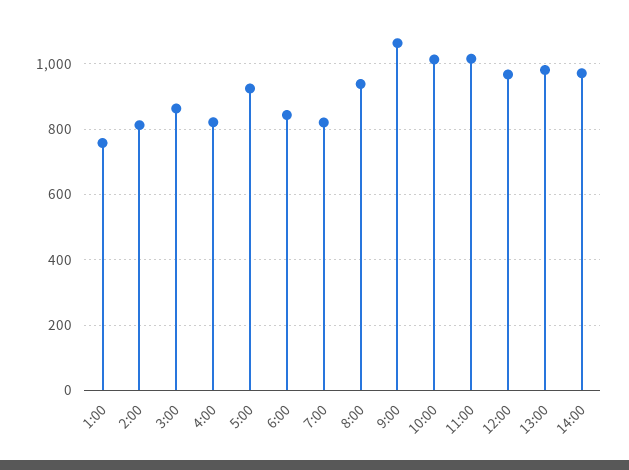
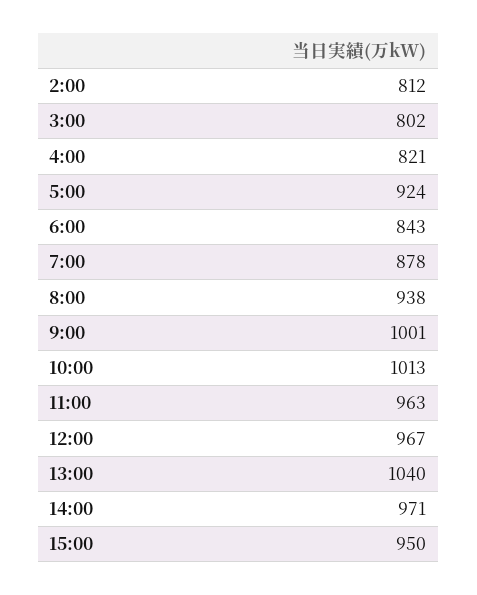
1:00: 760 -> none
3:00: 860 -> 802
7:00: 820 -> 878
9:00: 1060 -> 1001
11:00: 1020 -> 963
13:00: 980 -> 1040
15:00: none -> 950

